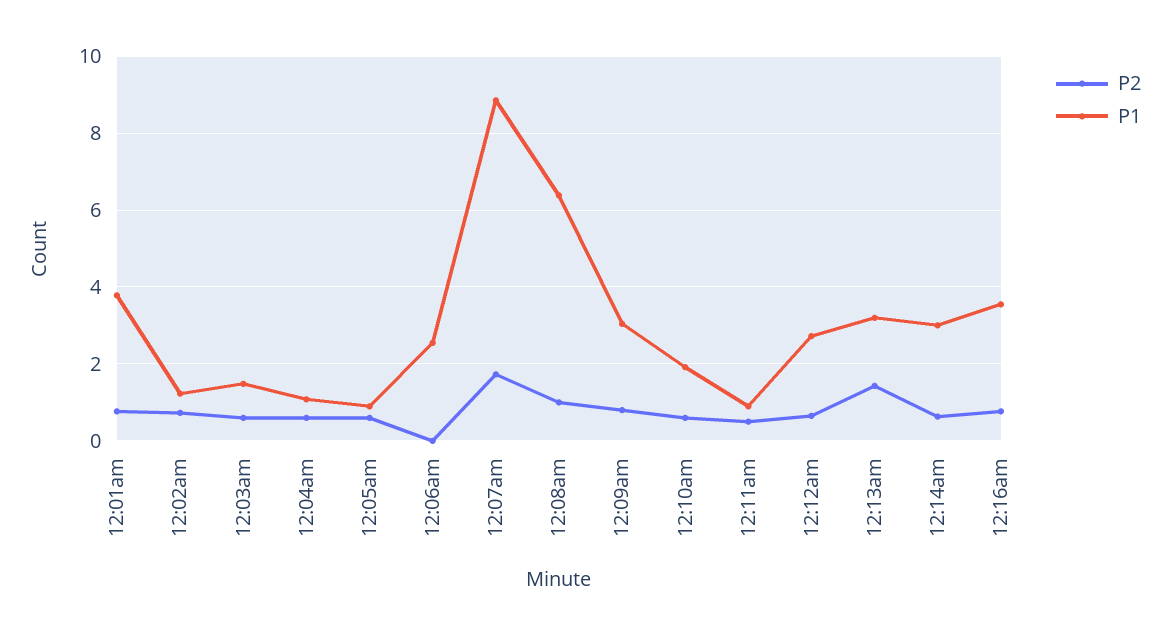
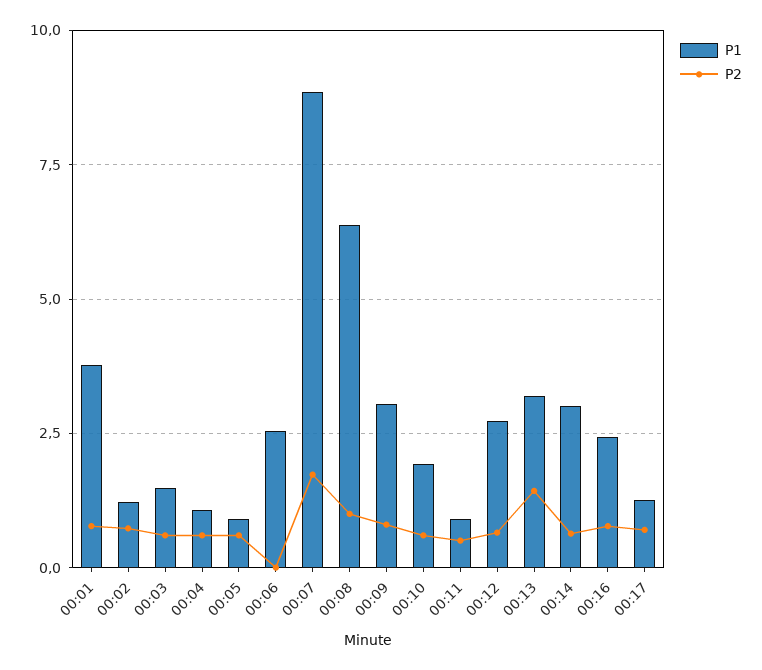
P1, 12:16am: 3.6 -> 2.5
P1, 00:17: none -> 1.25
P2, 00:17: none -> 0.75

